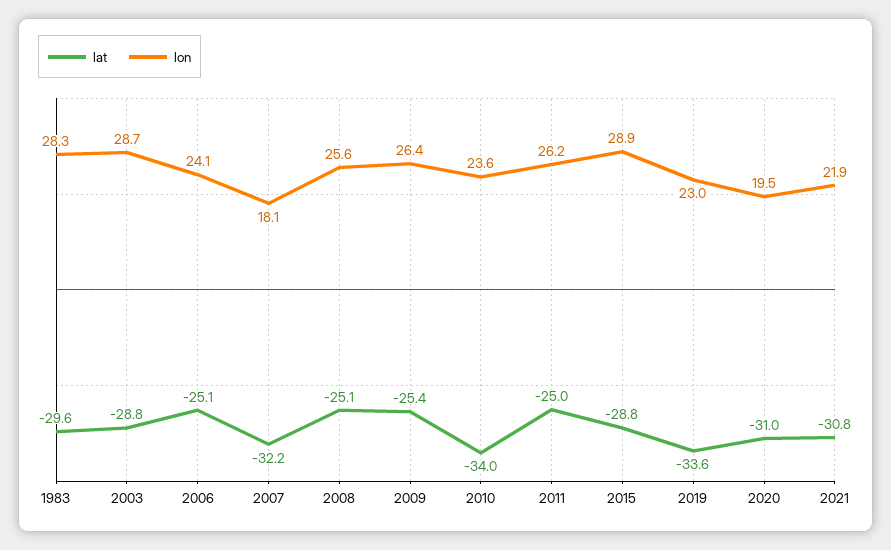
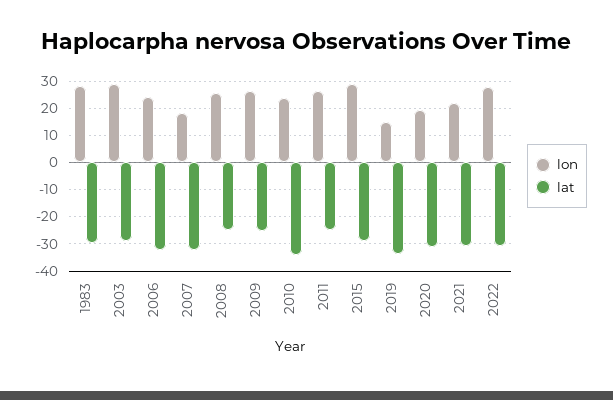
lat, 2006: -25.1 -> -32.5
lon, 2019: 23 -> 15
lon, 2022: none -> 27.5
lat, 2022: none -> -30

